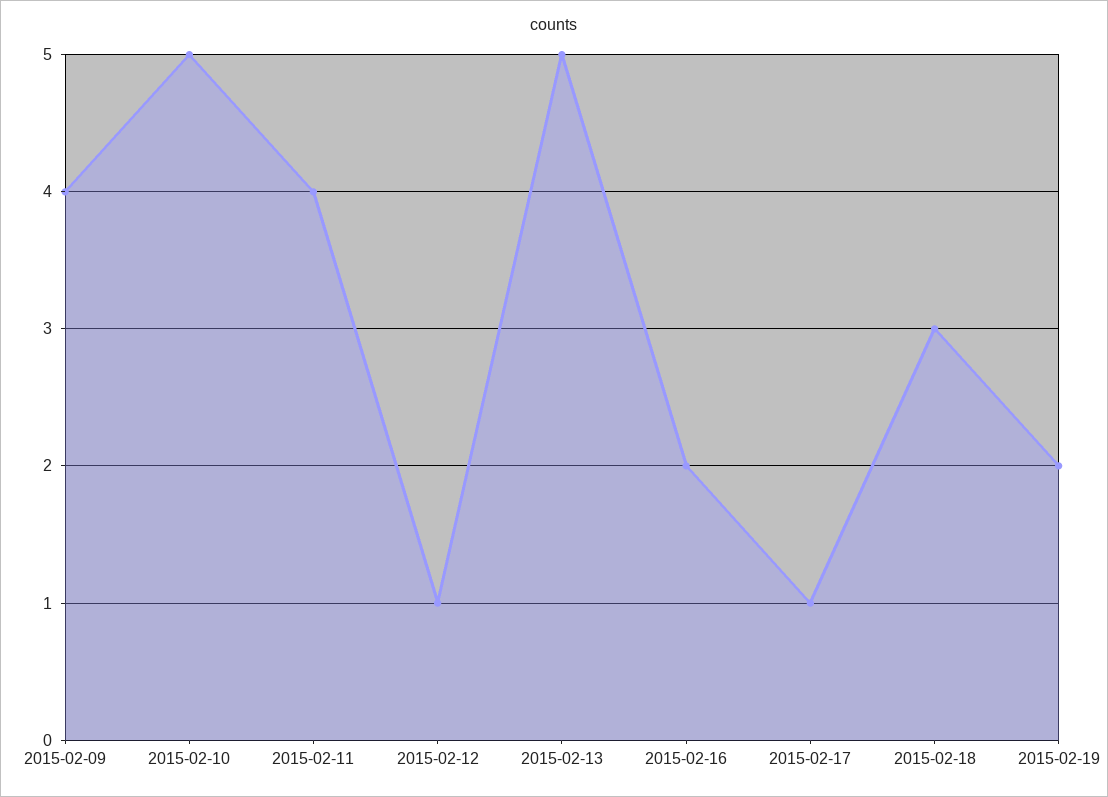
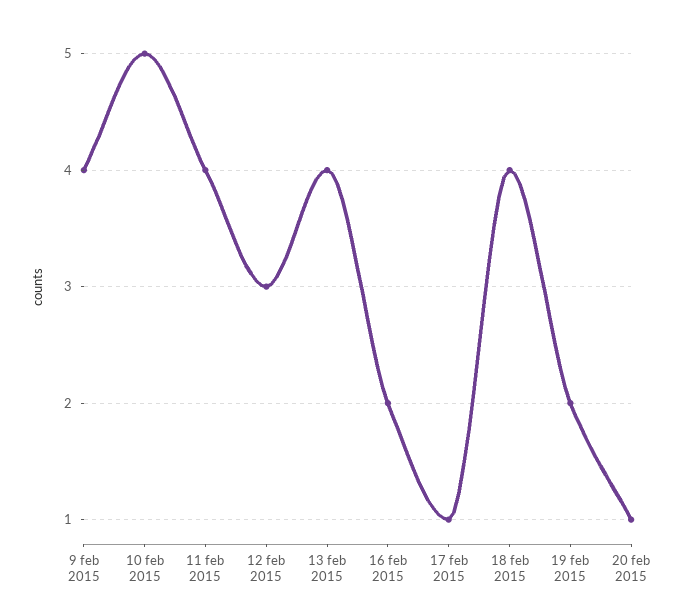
2015-02-12: 1 -> 3
2015-02-13: 5 -> 4
2015-02-18: 3 -> 4
20 feb 2015: none -> 1

